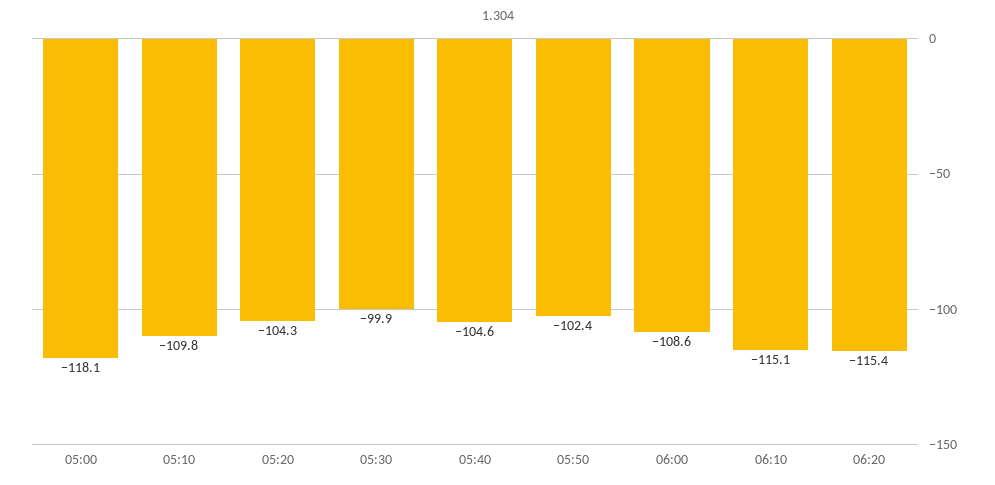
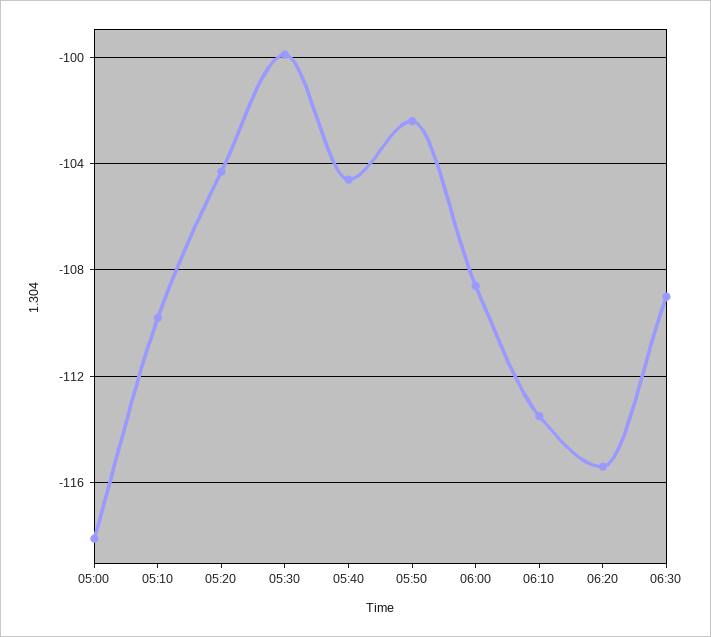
06:10: -115.1 -> -113.5
06:30: none -> -109

